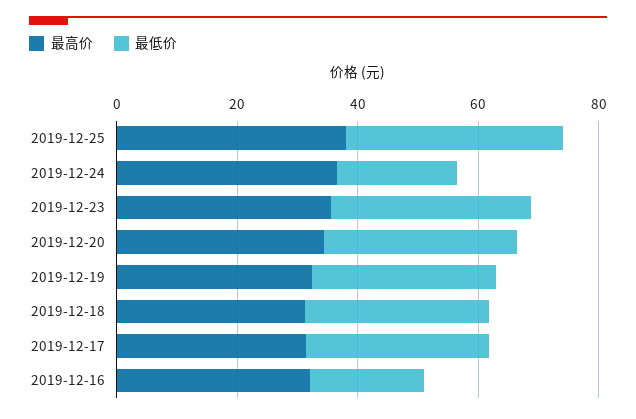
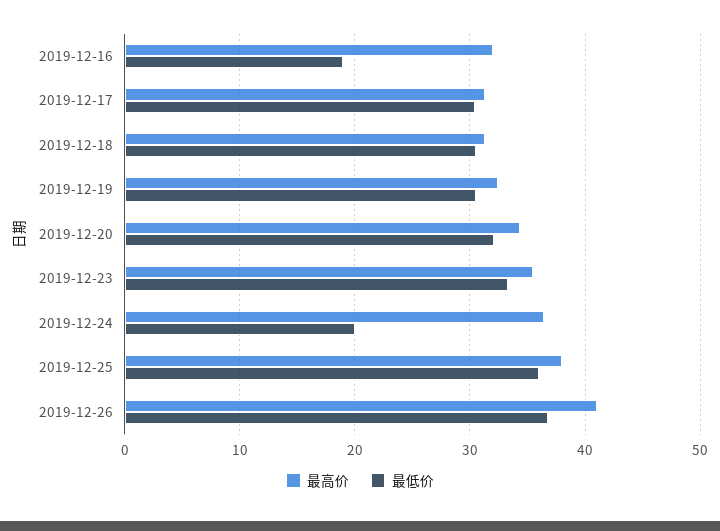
最高价, 2019-12-26: none -> 41
最低价, 2019-12-26: none -> 37

